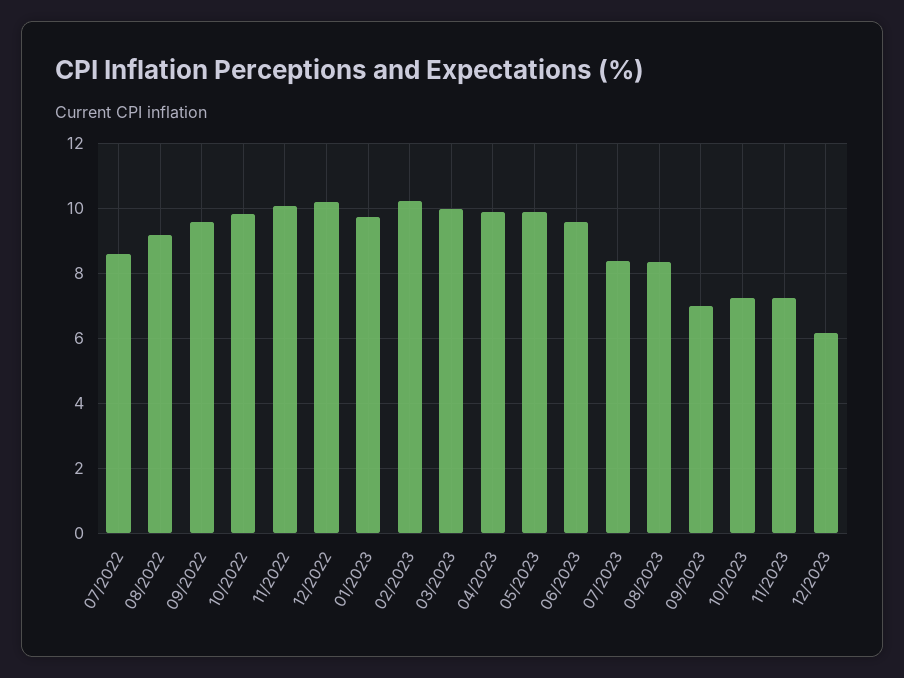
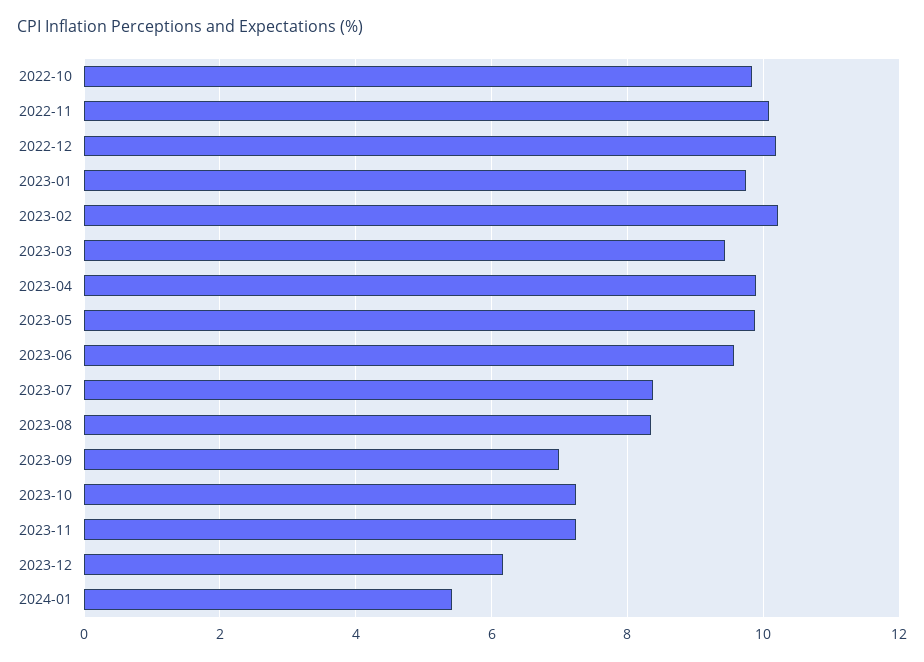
07/2022: 8.6 -> none
08/2022: 9.2 -> none
09/2022: 9.6 -> none
03/2023: 10 -> 9.4
2024-01: none -> 5.4

